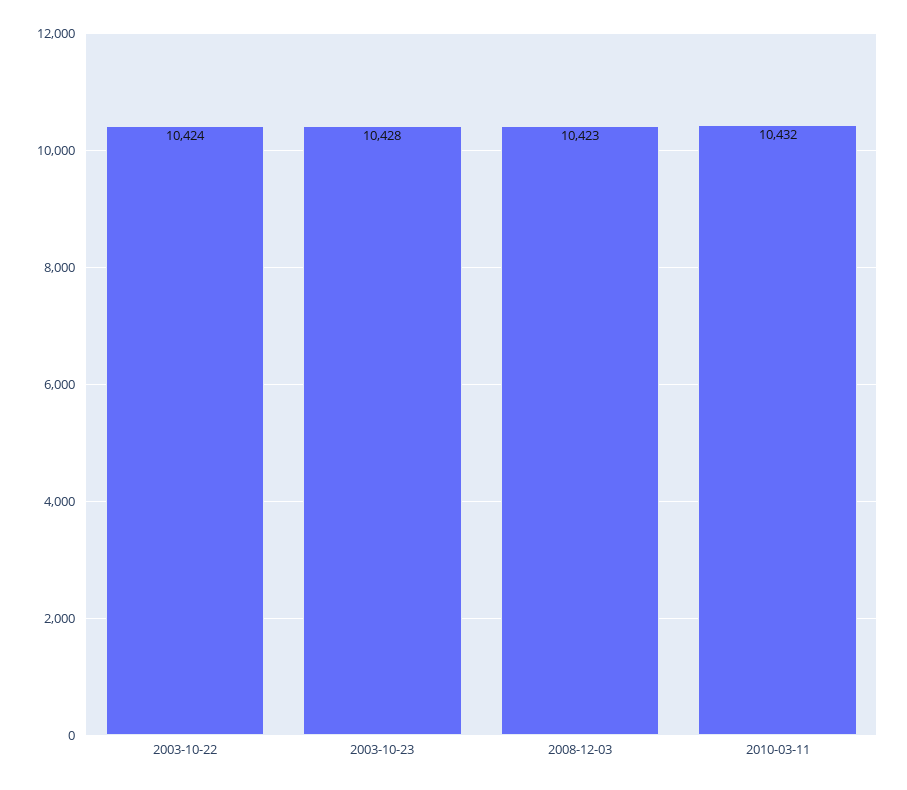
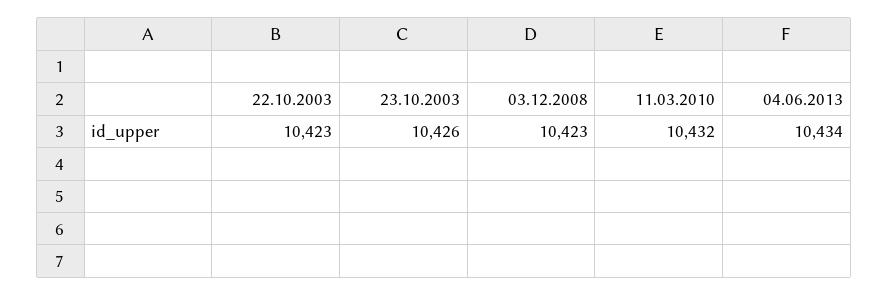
2003-10-22: 10424 -> 10423
2003-10-23: 10428 -> 10426
04.06.2013: none -> 10434

